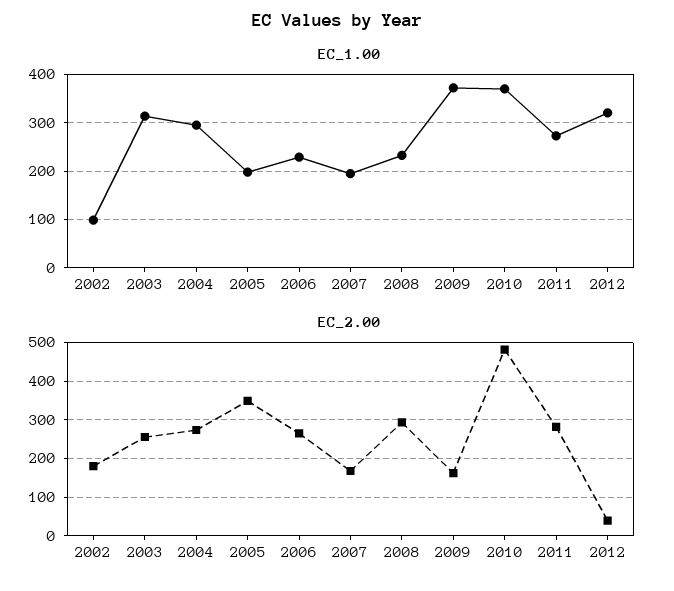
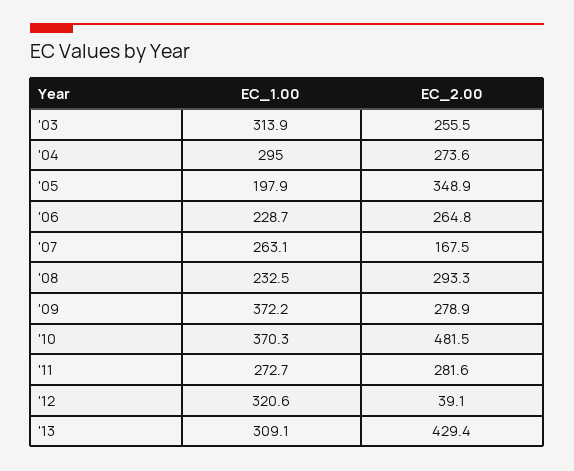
EC_1.00, 2002: 100 -> none
EC_1.00, 2007: 200 -> 263.1
EC_2.00, 2002: 180 -> none
EC_2.00, 2009: 160 -> 278.9
EC_1.00, '13: none -> 309.1
EC_2.00, '13: none -> 429.4

